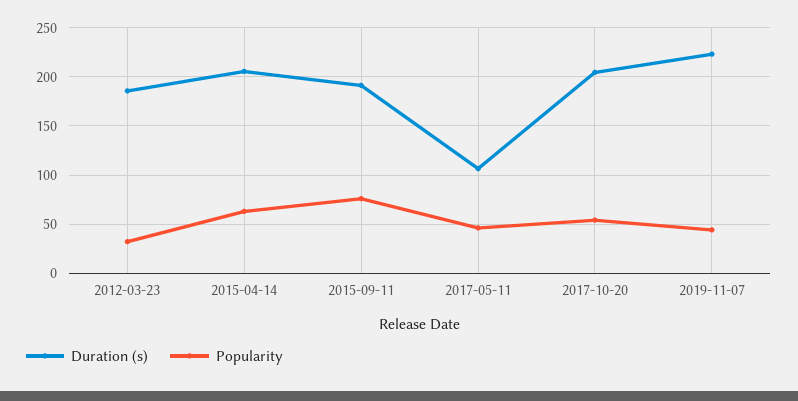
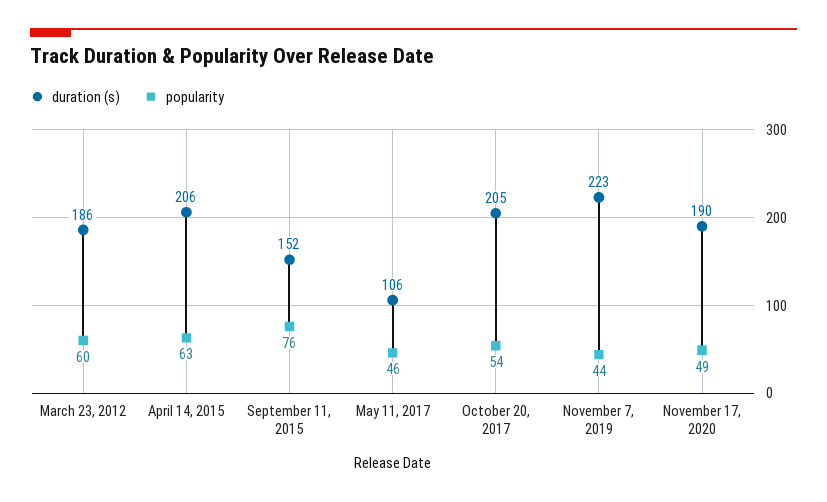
Popularity, 2012-03-23: 30 -> 60
Duration (s), 2015-09-11: 190 -> 152
Duration (s), November 17, 2020: none -> 190
Popularity, November 17, 2020: none -> 49

